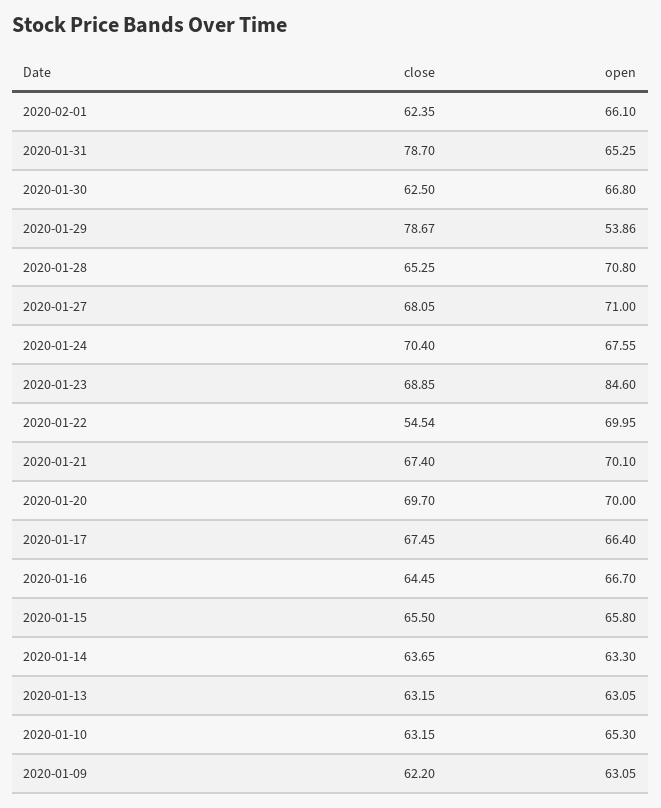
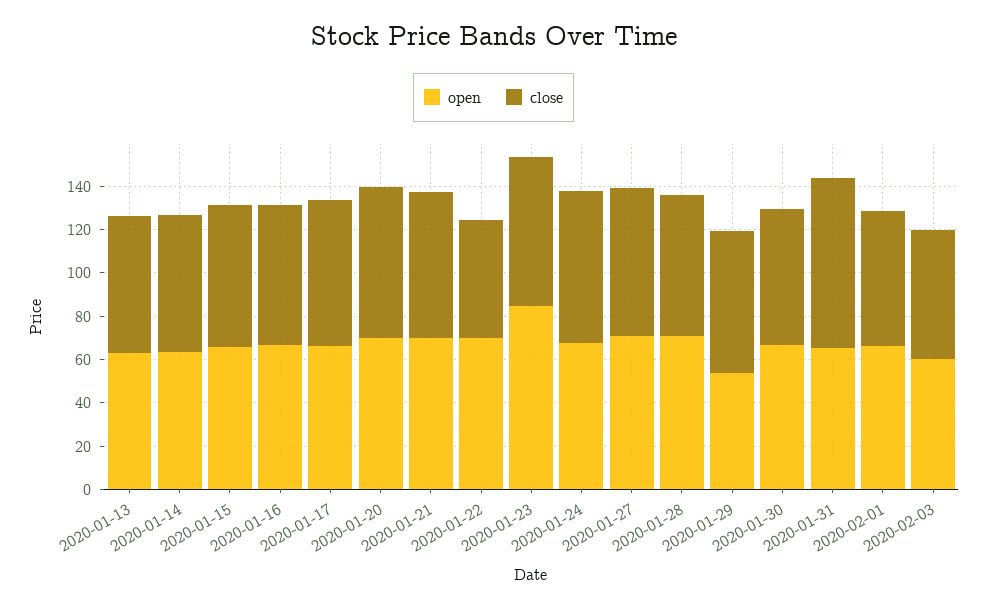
close, 2020-01-29: 78.67 -> 65
close, 2020-01-10: 63.15 -> none
open, 2020-01-10: 65.3 -> none
close, 2020-01-09: 62.2 -> none
open, 2020-01-09: 63.05 -> none
open, 2020-02-03: none -> 60
close, 2020-02-03: none -> 60

